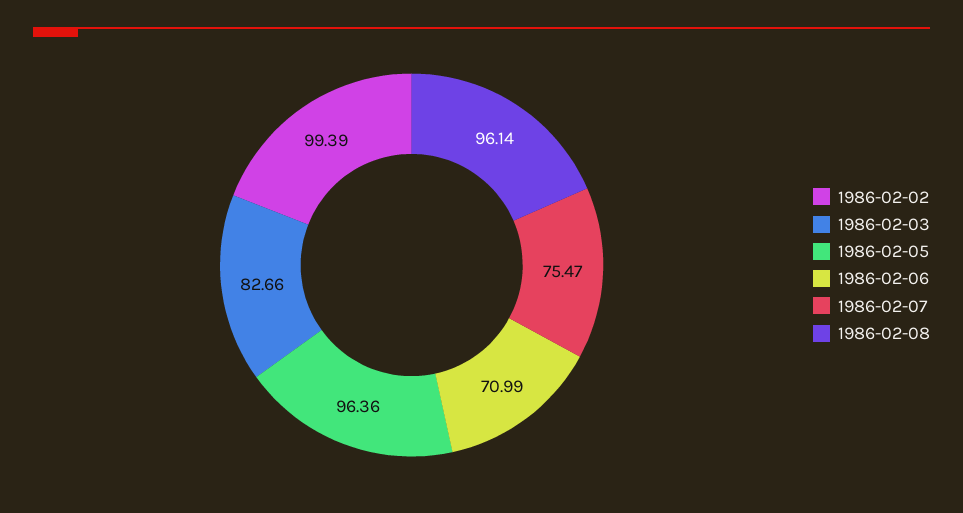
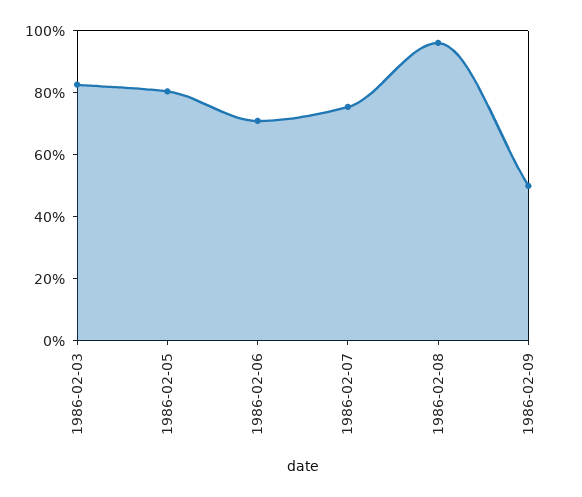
1986-02-02: 99.39 -> none
1986-02-05: 96.36 -> 80
1986-02-09: none -> 50

